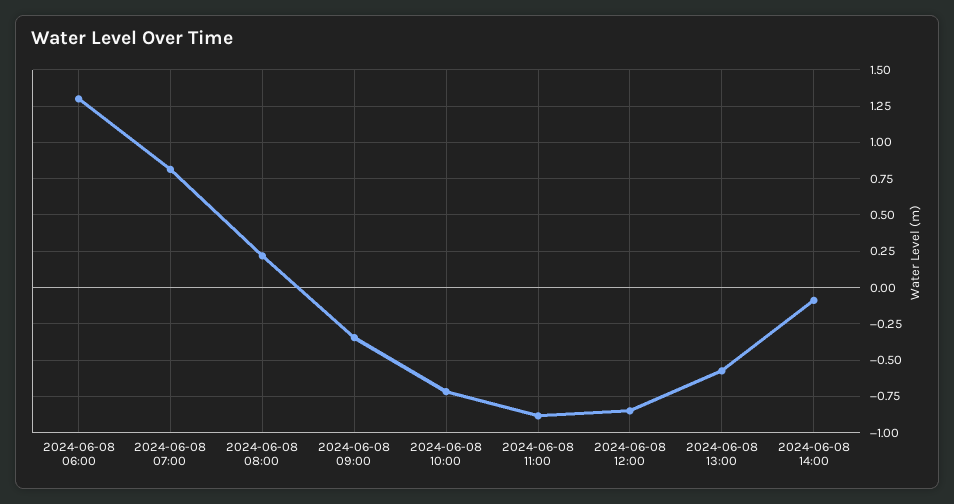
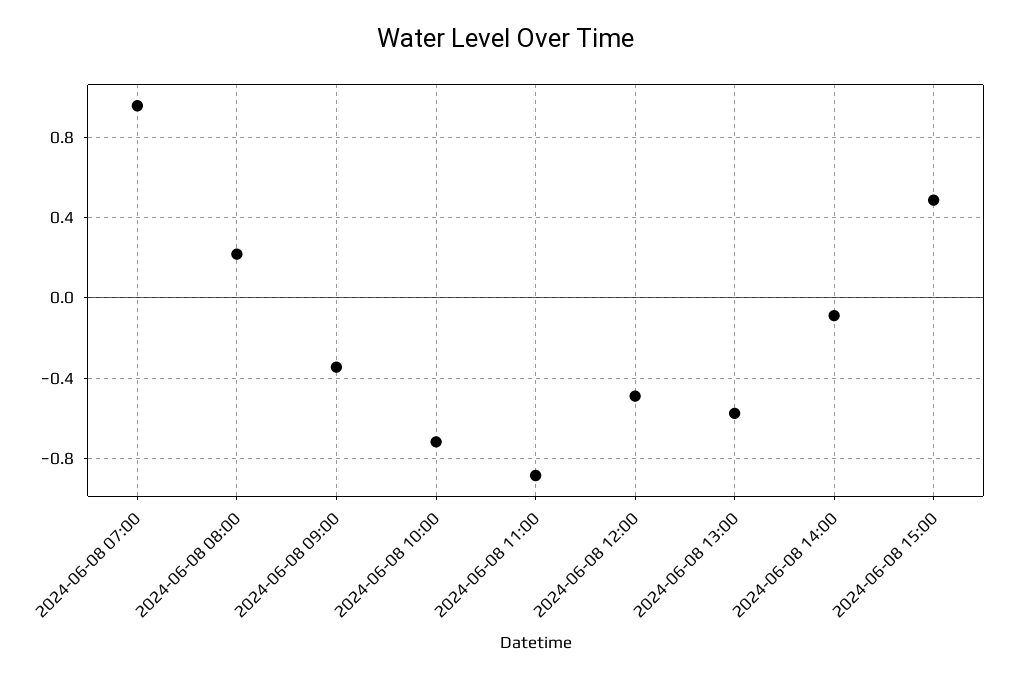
2024-06-08 06:00: 1.3 -> none
2024-06-08 07:00: 0.8 -> 0.95
2024-06-08 12:00: -0.85 -> -0.5
2024-06-08 15:00: none -> 0.5

